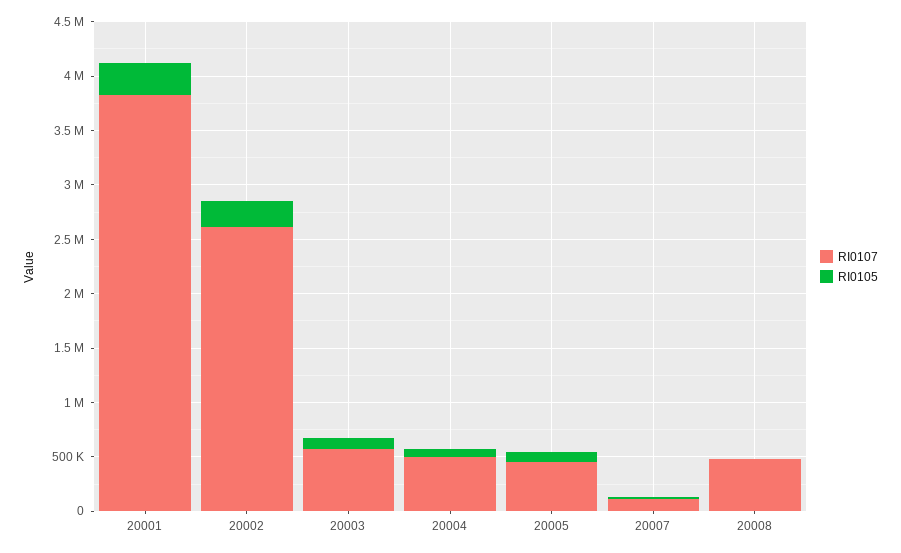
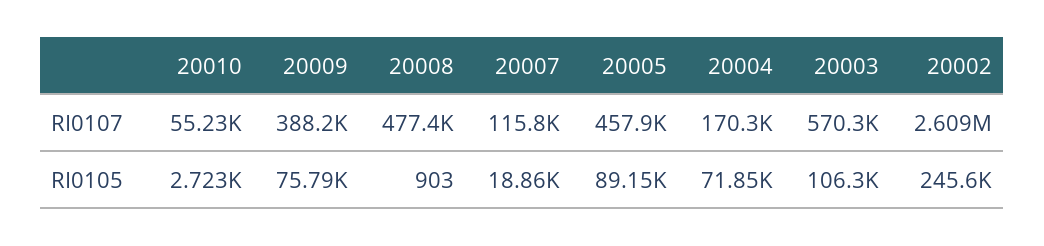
RI0107, 20001: 3800000 -> none
RI0105, 20001: 300000 -> none
RI0107, 20004: 500000 -> 170300
RI0107, 20010: none -> 55230
RI0107, 20009: none -> 388200
RI0105, 20010: none -> 2723
RI0105, 20009: none -> 75790

